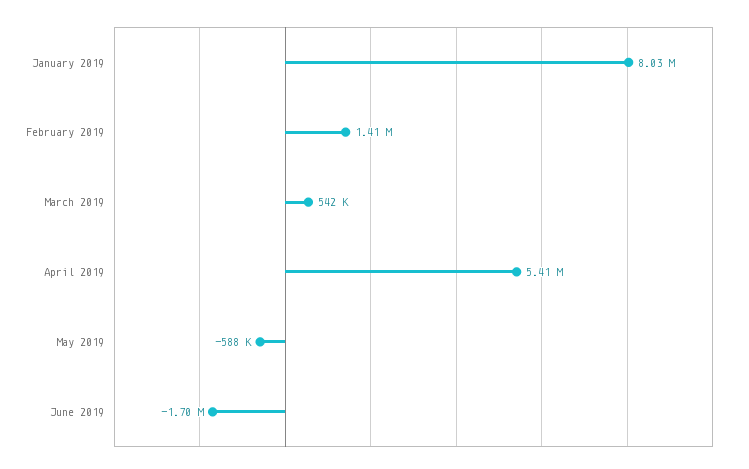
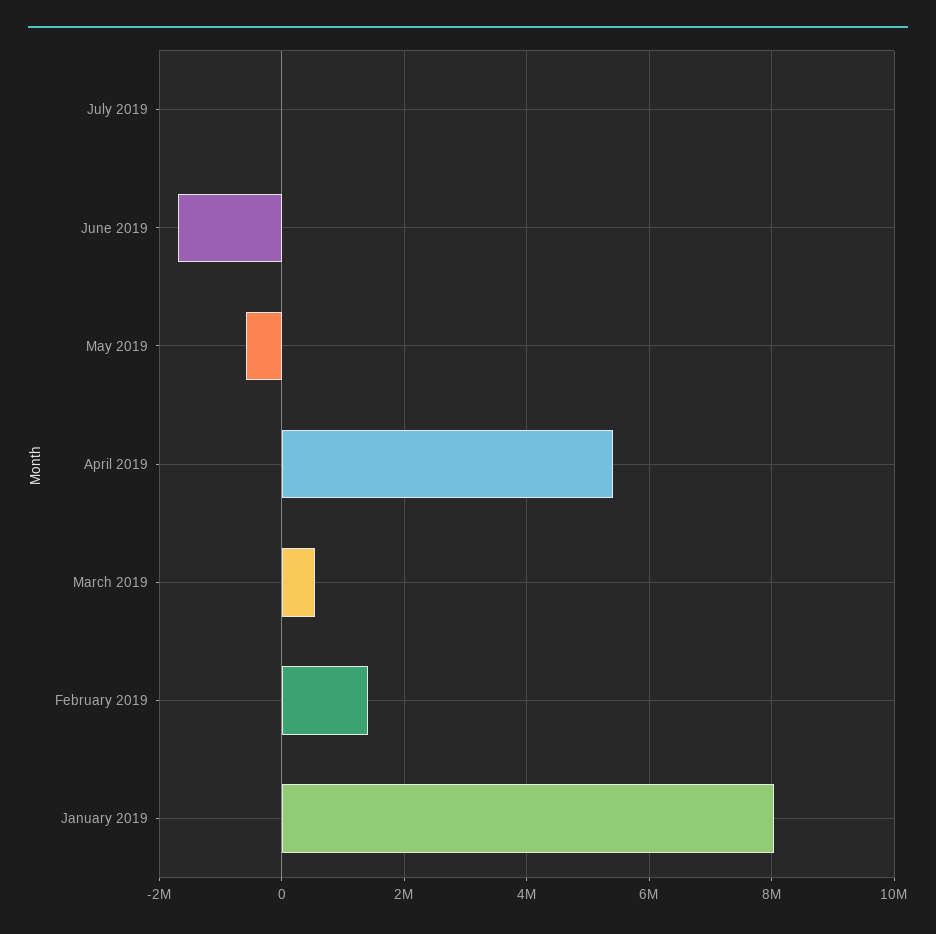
July 2019: none -> 0

